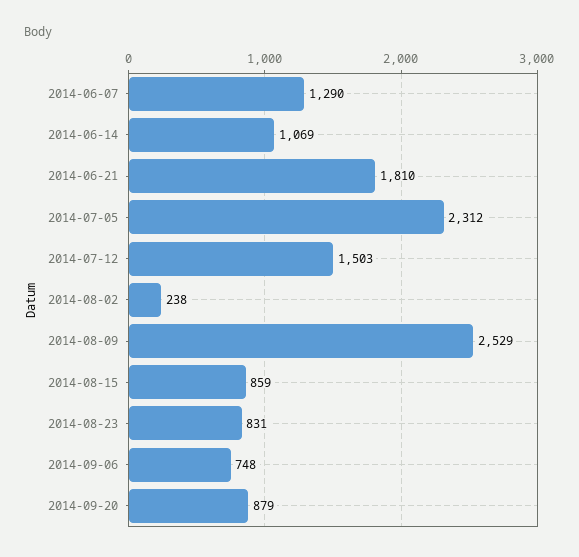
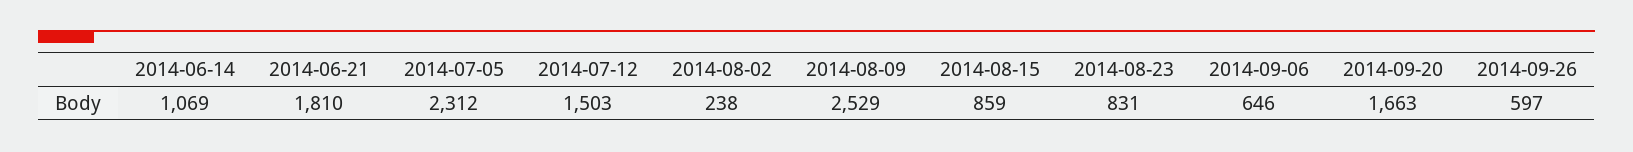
2014-06-07: 1290 -> none
2014-09-06: 748 -> 646
2014-09-20: 879 -> 1663
2014-09-26: none -> 597

